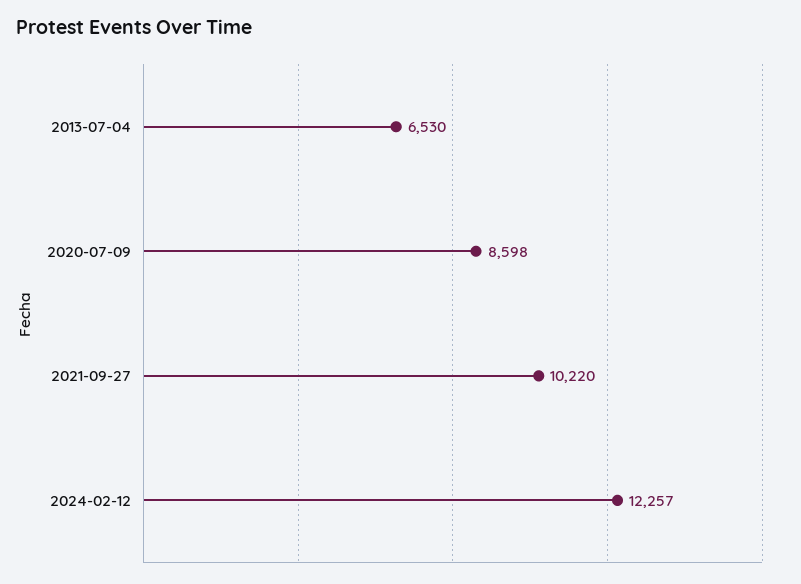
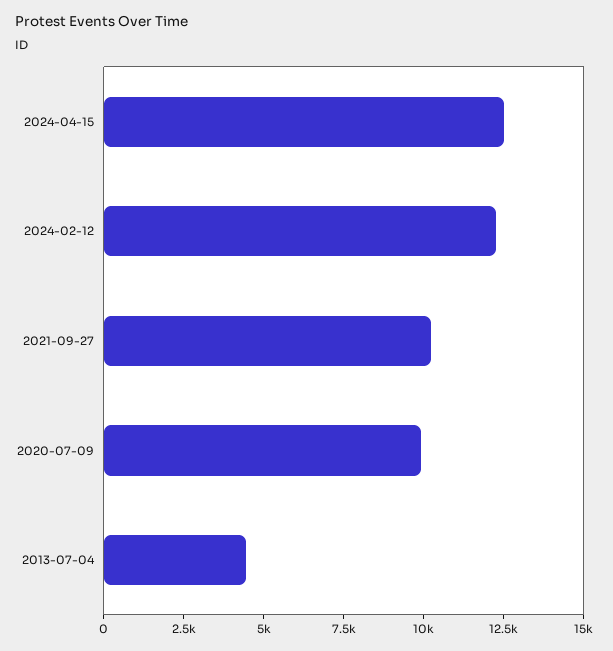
2013-07-04: 6530 -> 4500
2020-07-09: 8598 -> 10000
2024-04-15: none -> 12500

